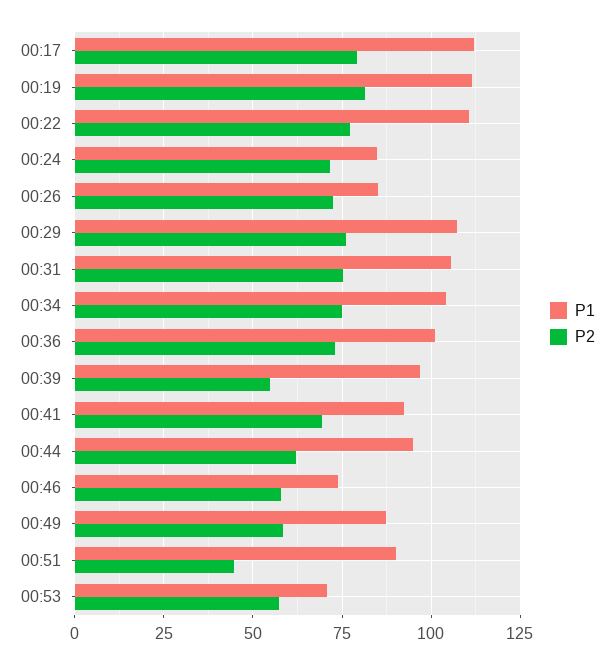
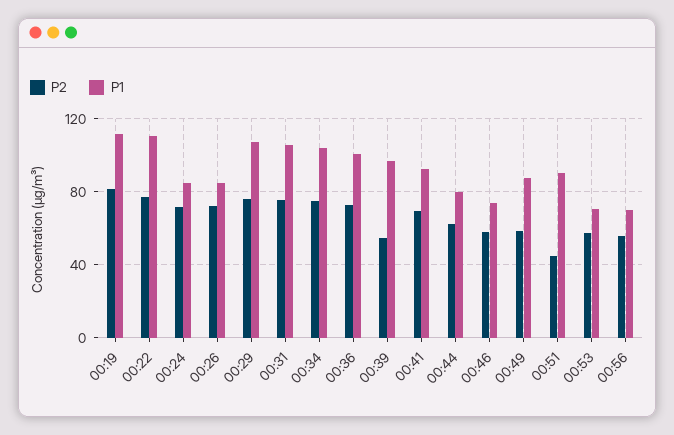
P1, 00:17: 112.5 -> none
P2, 00:17: 80 -> none
P1, 00:44: 95 -> 80
P2, 00:56: none -> 55
P1, 00:56: none -> 70

